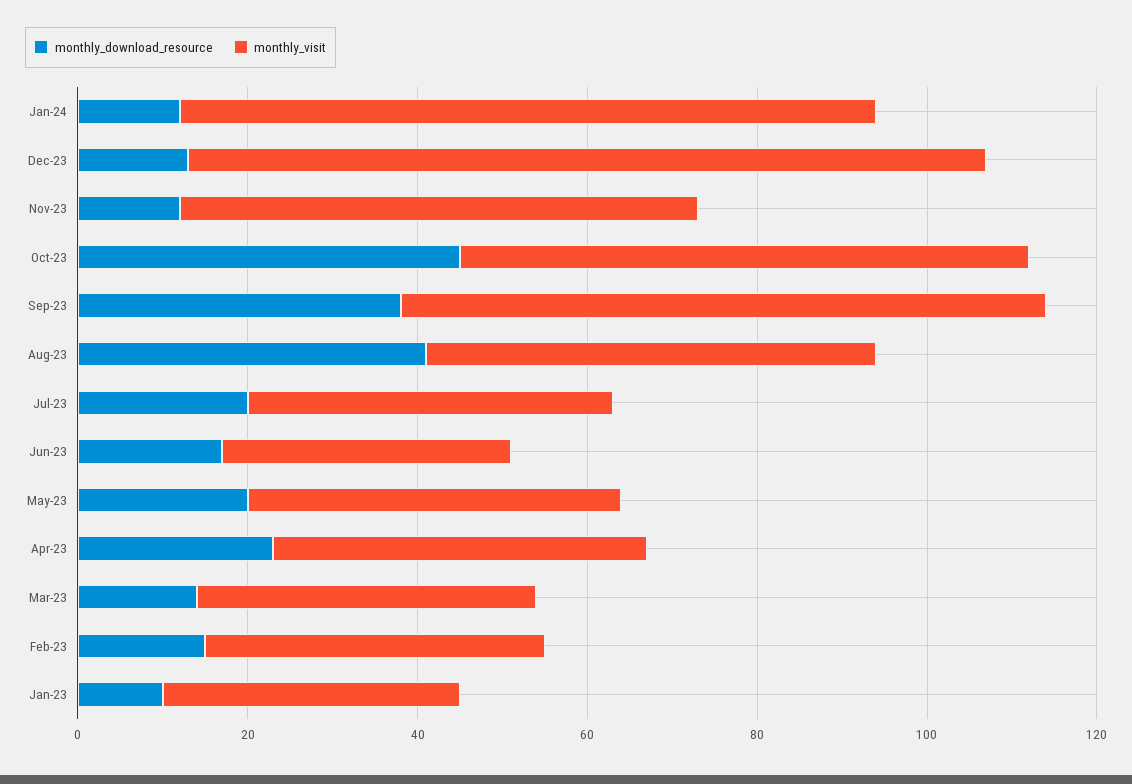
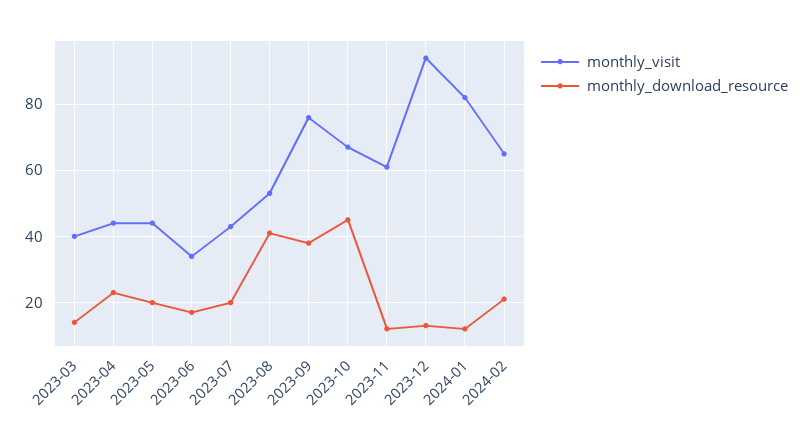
monthly_download_resource, Feb-23: 15 -> none
monthly_visit, Feb-23: 40 -> none
monthly_download_resource, Jan-23: 10 -> none
monthly_visit, Jan-23: 35 -> none
monthly_visit, 2024-02: none -> 65
monthly_download_resource, 2024-02: none -> 20

